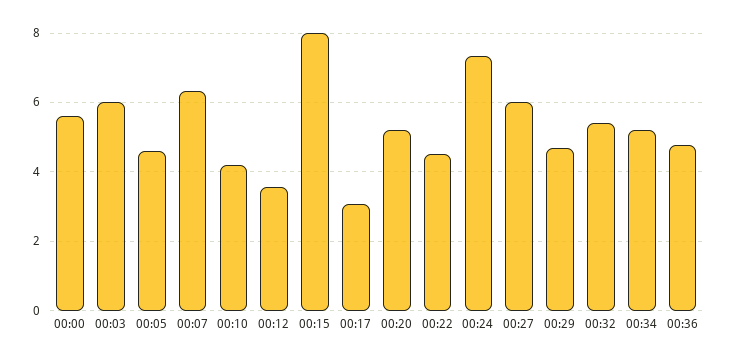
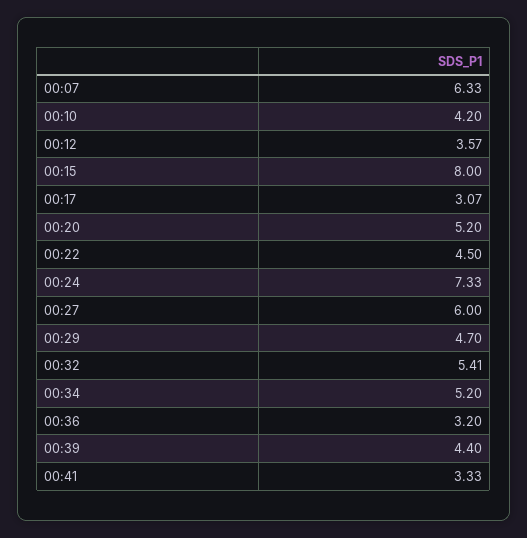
00:00: 5.6 -> none
00:03: 6 -> none
00:05: 4.6 -> none
00:36: 4.8 -> 3.2
00:39: none -> 4.4
00:41: none -> 3.33

